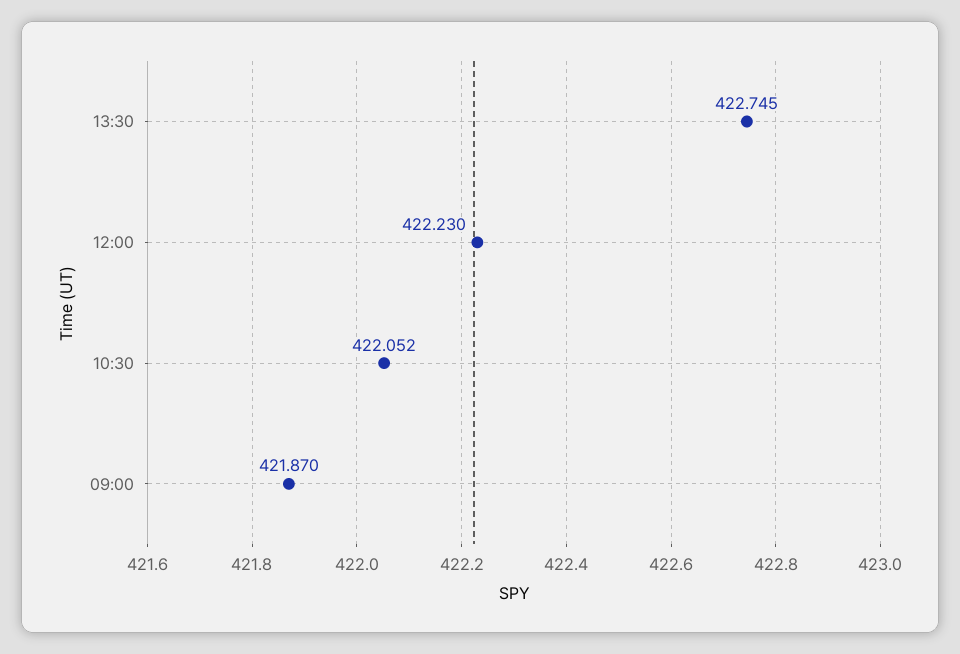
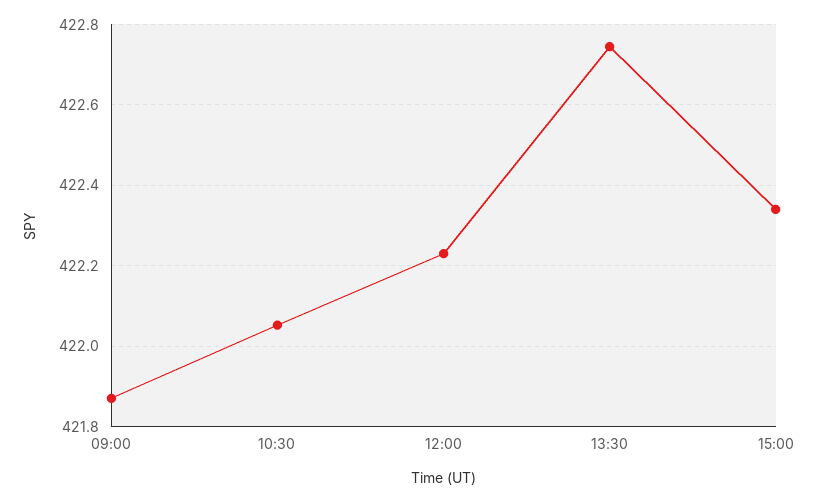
15:00: none -> 422.34

